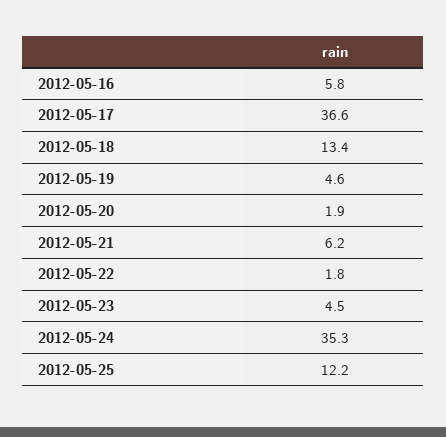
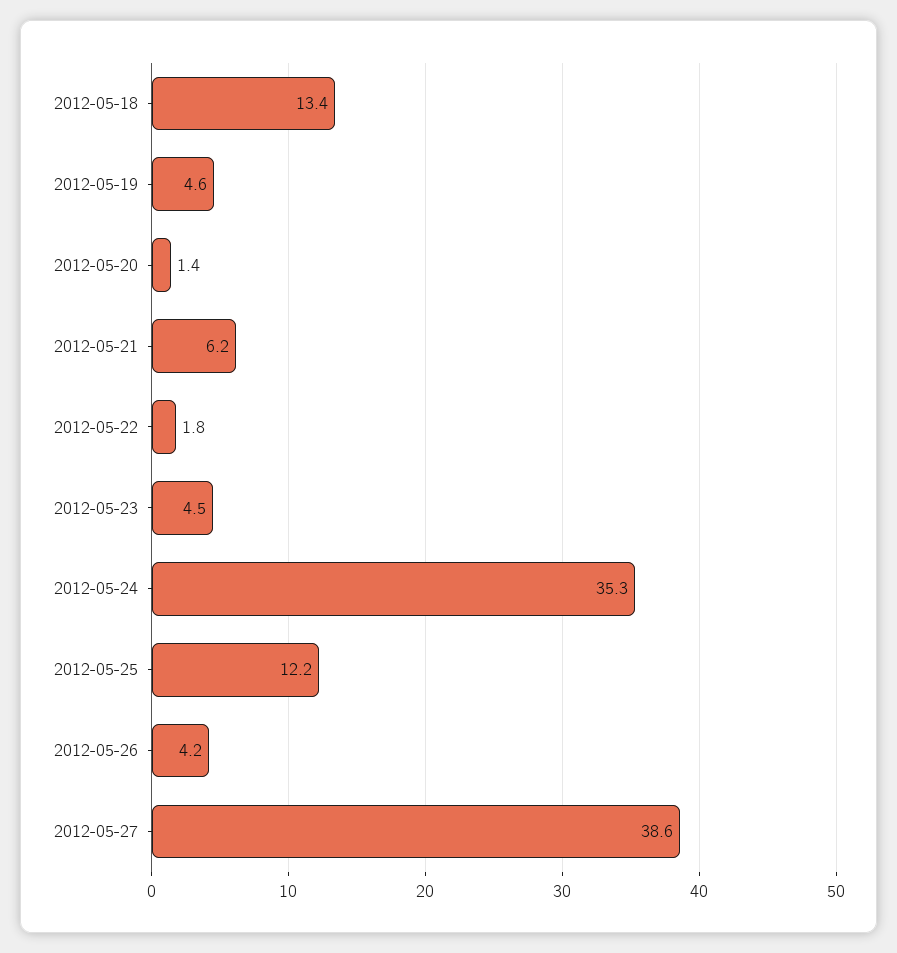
2012-05-16: 5.8 -> none
2012-05-17: 36.6 -> none
2012-05-20: 1.9 -> 1.4
2012-05-26: none -> 4.2
2012-05-27: none -> 38.6

